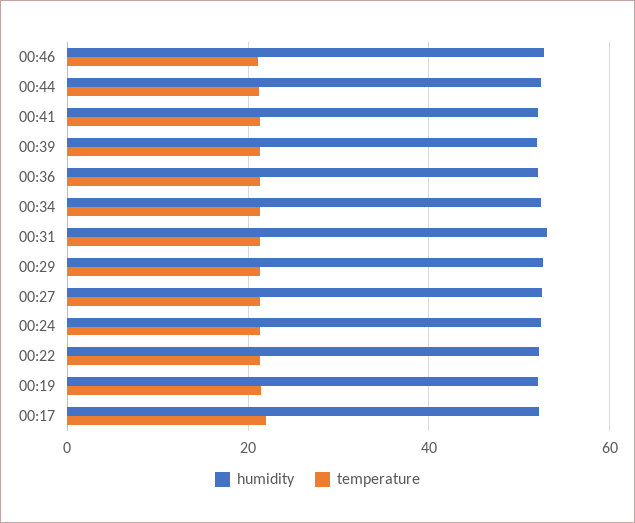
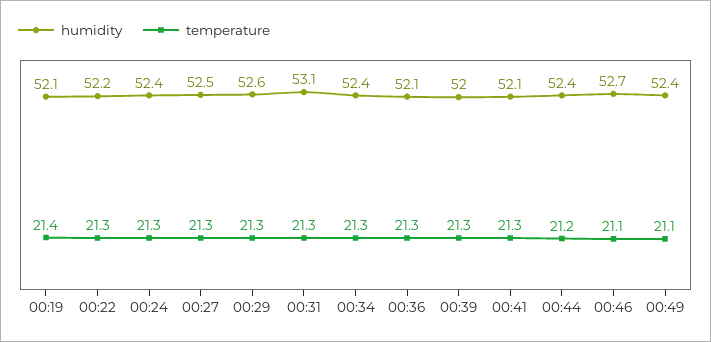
humidity, 00:17: 52 -> none
temperature, 00:17: 22 -> none
humidity, 00:49: none -> 52.4
temperature, 00:49: none -> 21.1

